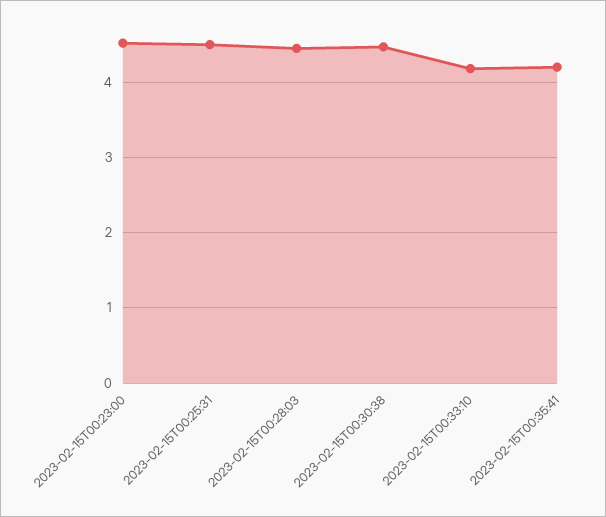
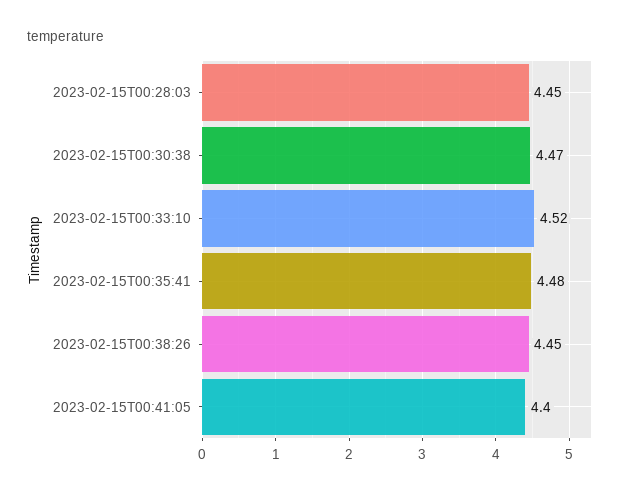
2023-02-15T00:23:00: 4.5 -> none
2023-02-15T00:25:31: 4.5 -> none
2023-02-15T00:33:10: 4.2 -> 4.52
2023-02-15T00:35:41: 4.2 -> 4.48
2023-02-15T00:38:26: none -> 4.45
2023-02-15T00:41:05: none -> 4.4

